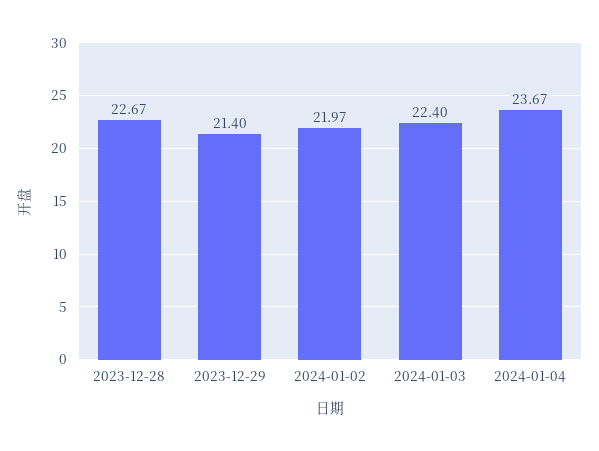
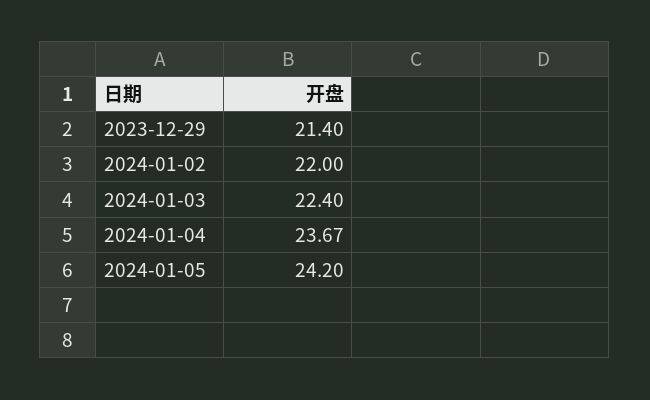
2023-12-28: 22.67 -> none
2024-01-02: 21.97 -> 22
2024-01-05: none -> 24.2

